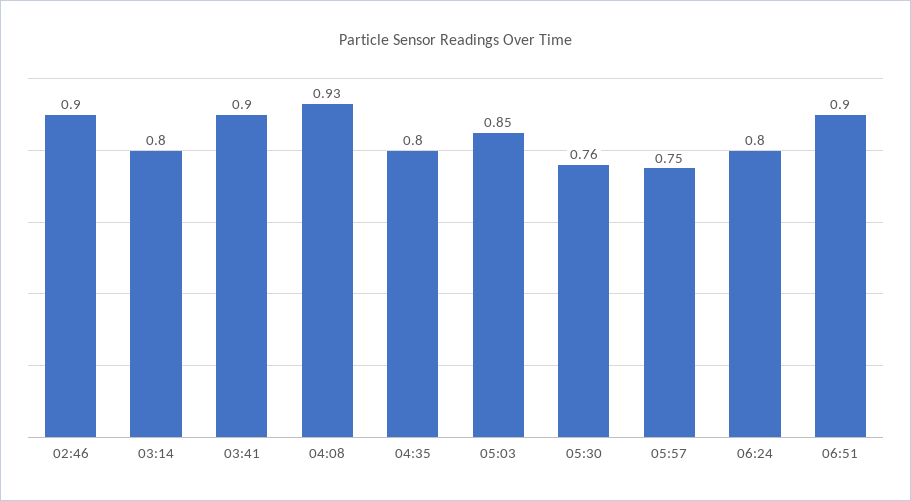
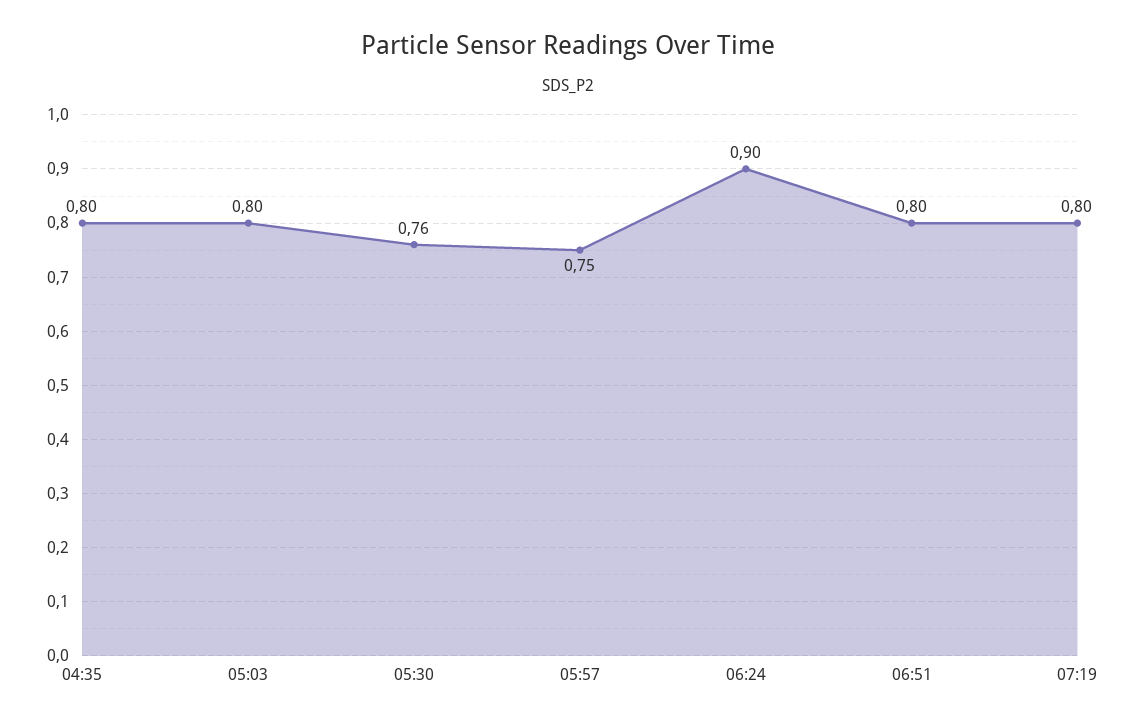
02:46: 0.9 -> none
03:14: 0.8 -> none
03:41: 0.9 -> none
04:08: 0.93 -> none
05:03: 0.85 -> 0.8
06:24: 0.8 -> 0.9
06:51: 0.9 -> 0.8
07:19: none -> 0.8

